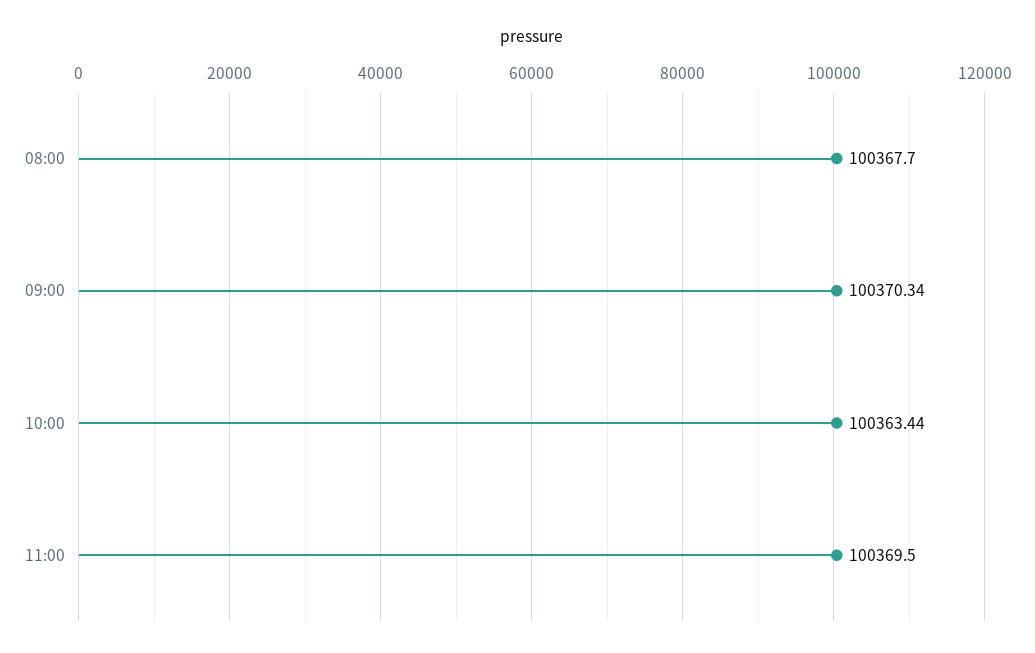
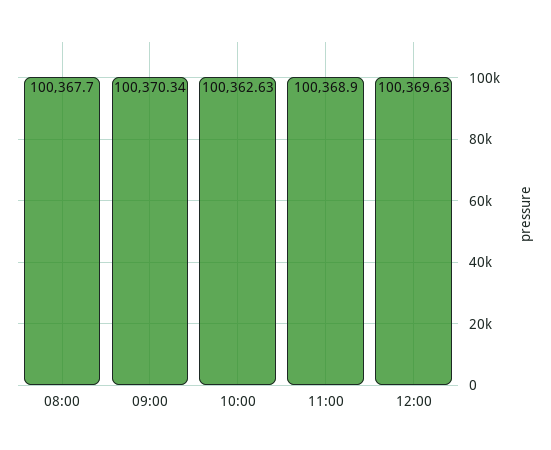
10:00: 100363.44 -> 100362.63
11:00: 100369.5 -> 100368.9
12:00: none -> 100369.63

